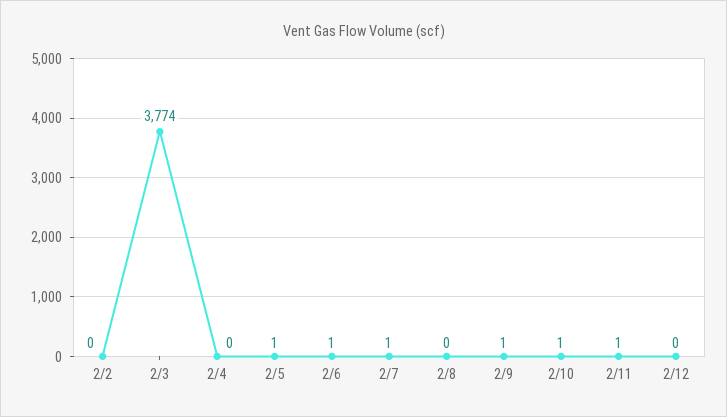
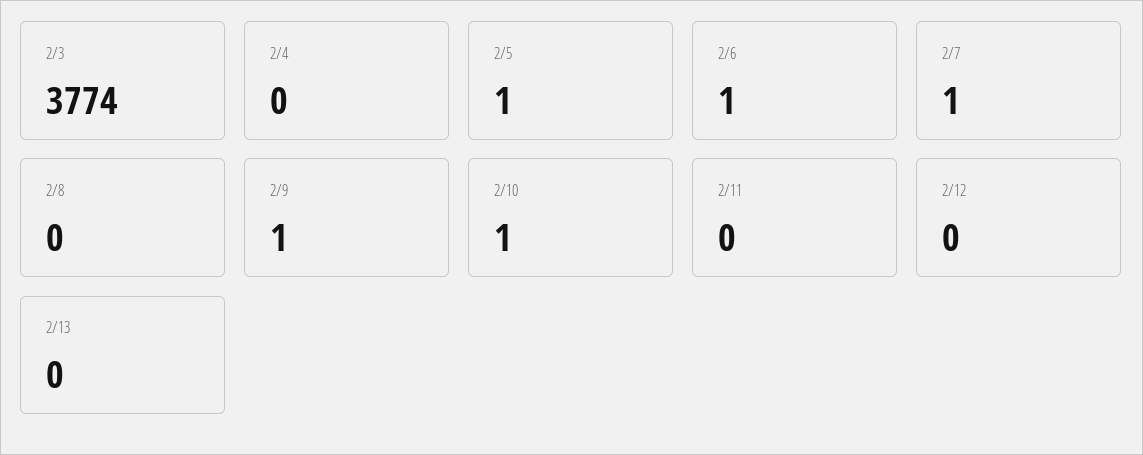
2/2: 0 -> none
2/11: 1 -> 0
2/13: none -> 0

